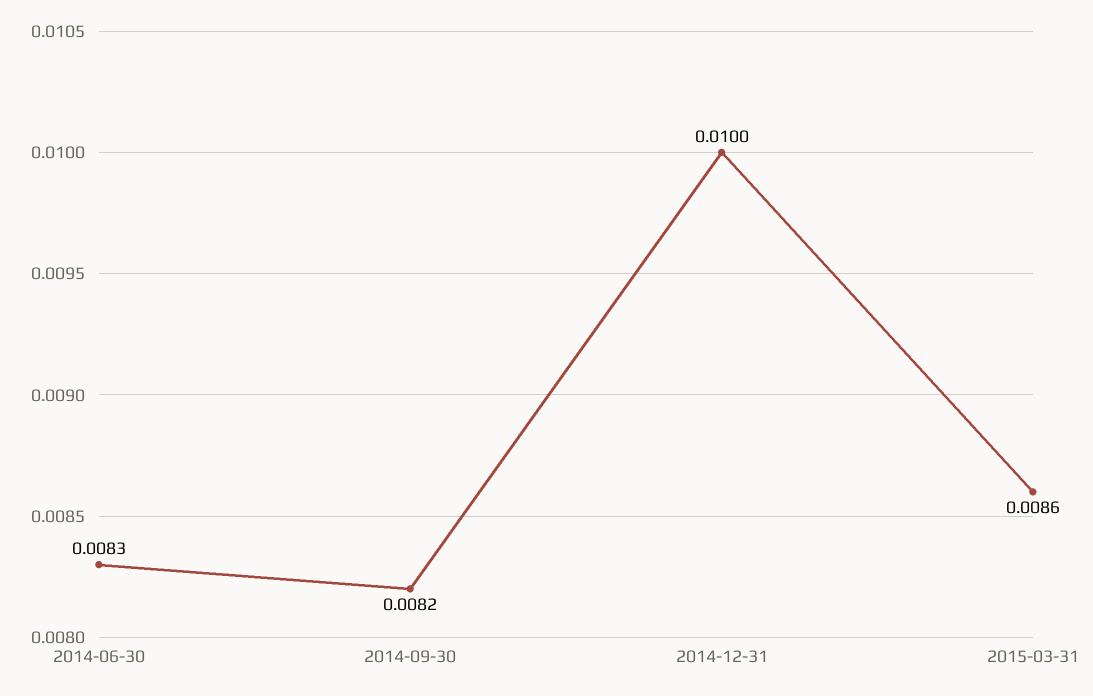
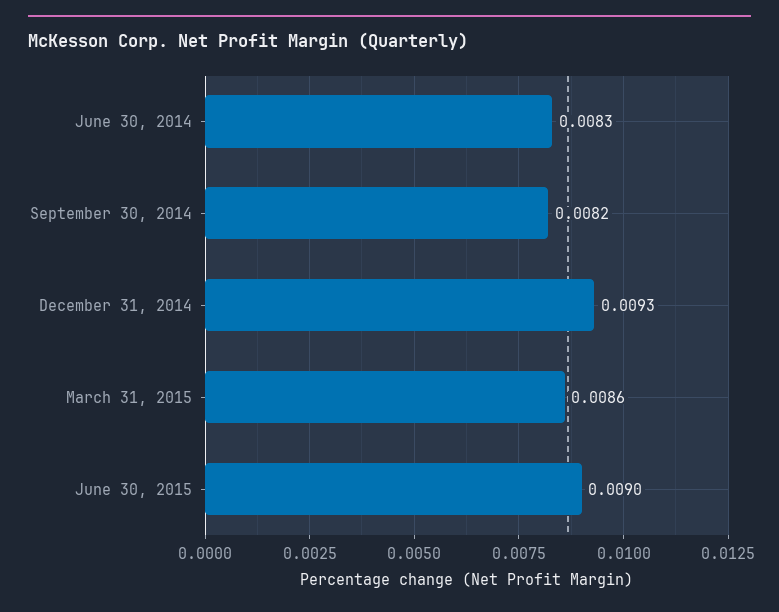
2014-12-31: 0.01 -> 0.0093
June 30, 2015: none -> 0.009

